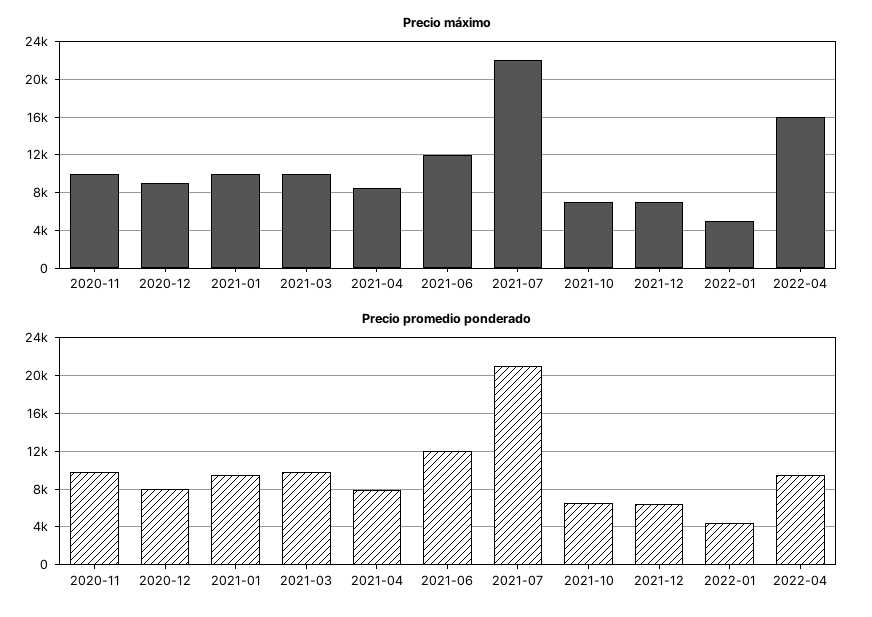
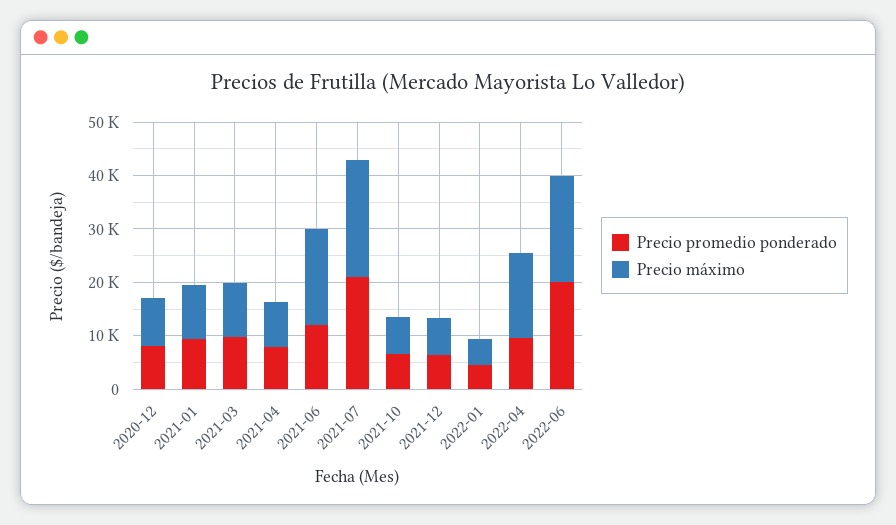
Precio máximo, 2020-11: 10000 -> none
Precio máximo, 2021-06: 12000 -> 18000
Precio promedio ponderado, 2020-11: 10000 -> none
Precio promedio ponderado, 2022-06: none -> 20000
Precio máximo, 2022-06: none -> 20000

